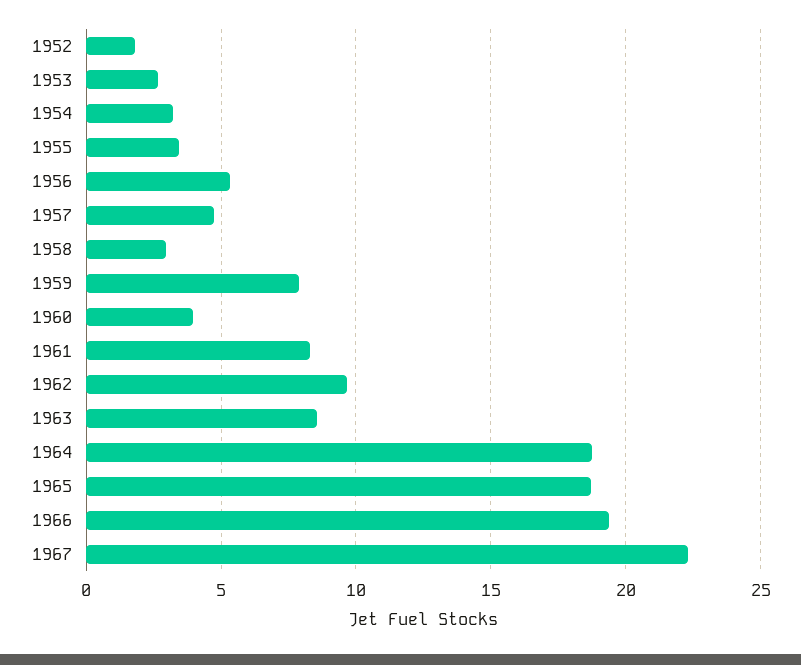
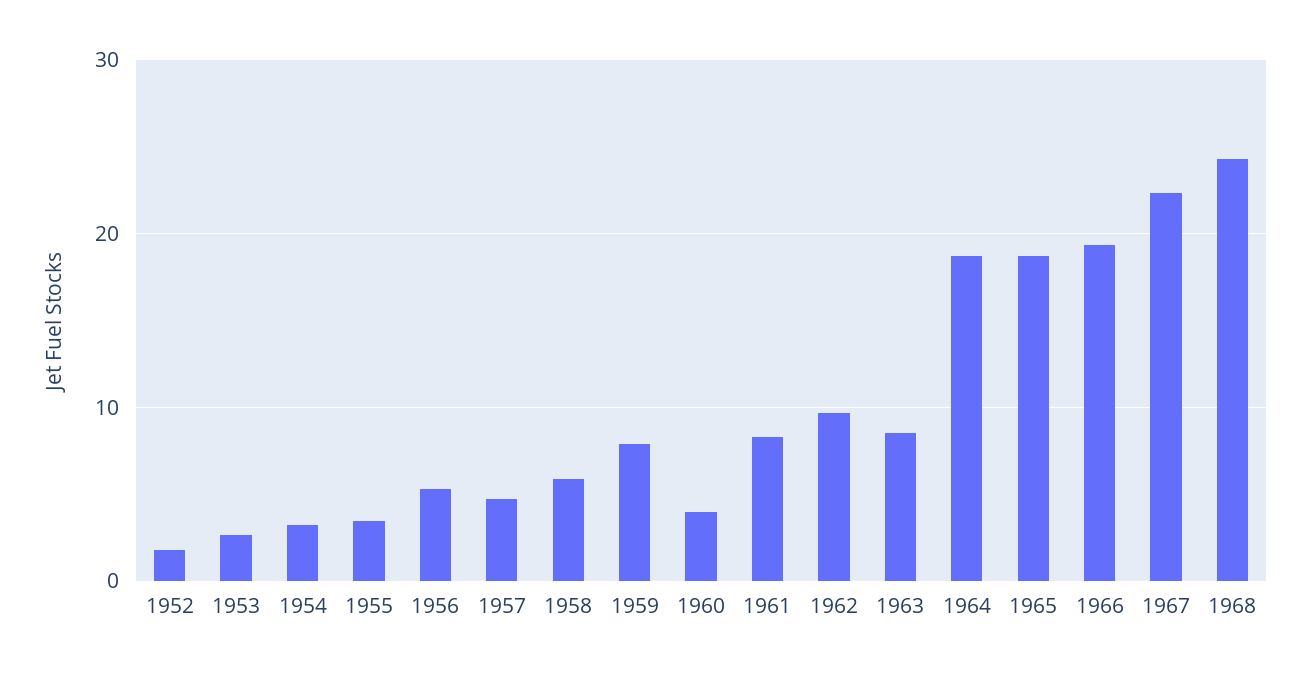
1958: 3 -> 6
1968: none -> 24

